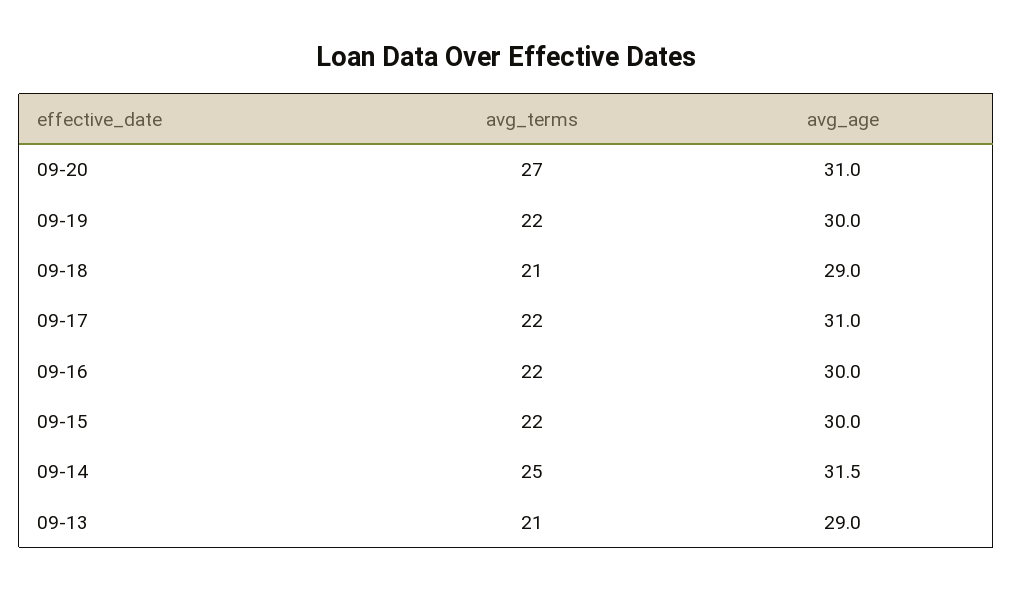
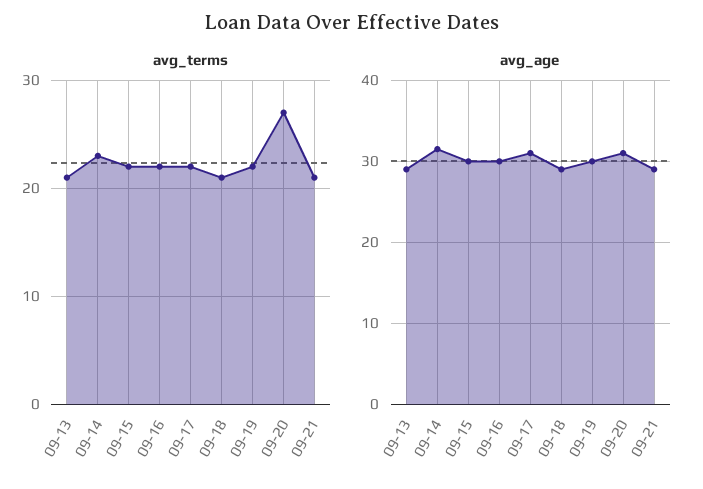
avg_terms, 09-14: 25 -> 23
avg_terms, 09-21: none -> 21
avg_age, 09-21: none -> 29

